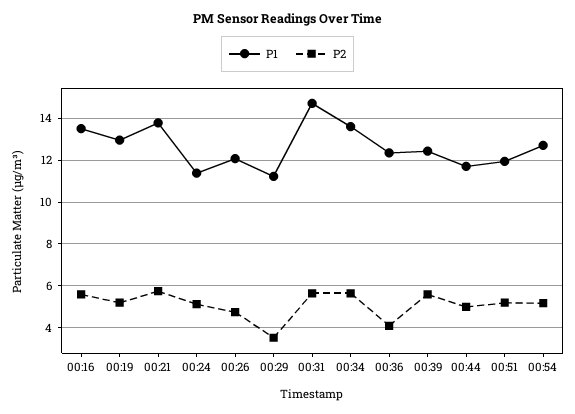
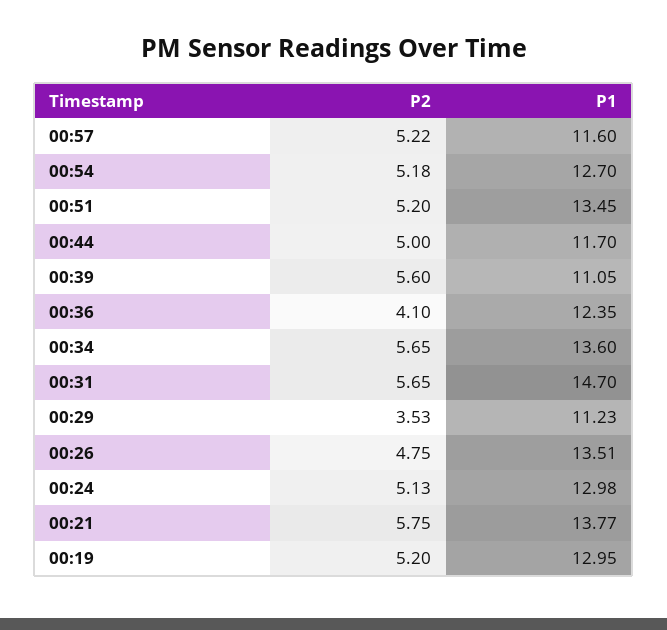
P1, 00:16: 13.5 -> none
P2, 00:16: 5.5 -> none
P1, 00:24: 11.5 -> 12.98
P1, 00:26: 12 -> 13.51
P1, 00:39: 12.5 -> 11.05
P1, 00:51: 12 -> 13.45
P2, 00:57: none -> 5.22
P1, 00:57: none -> 11.6

